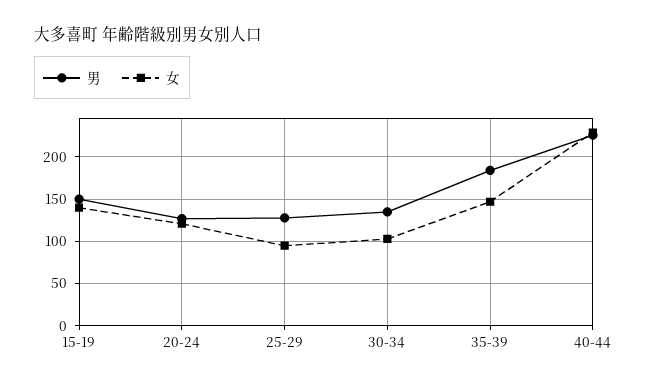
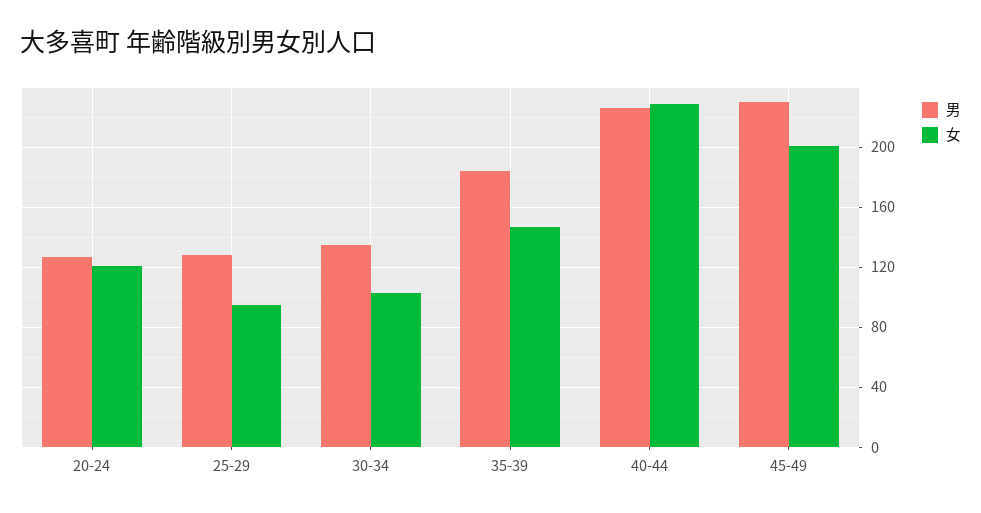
男, 15-19: 150 -> none
女, 15-19: 140 -> none
男, 45-49: none -> 230
女, 45-49: none -> 200

